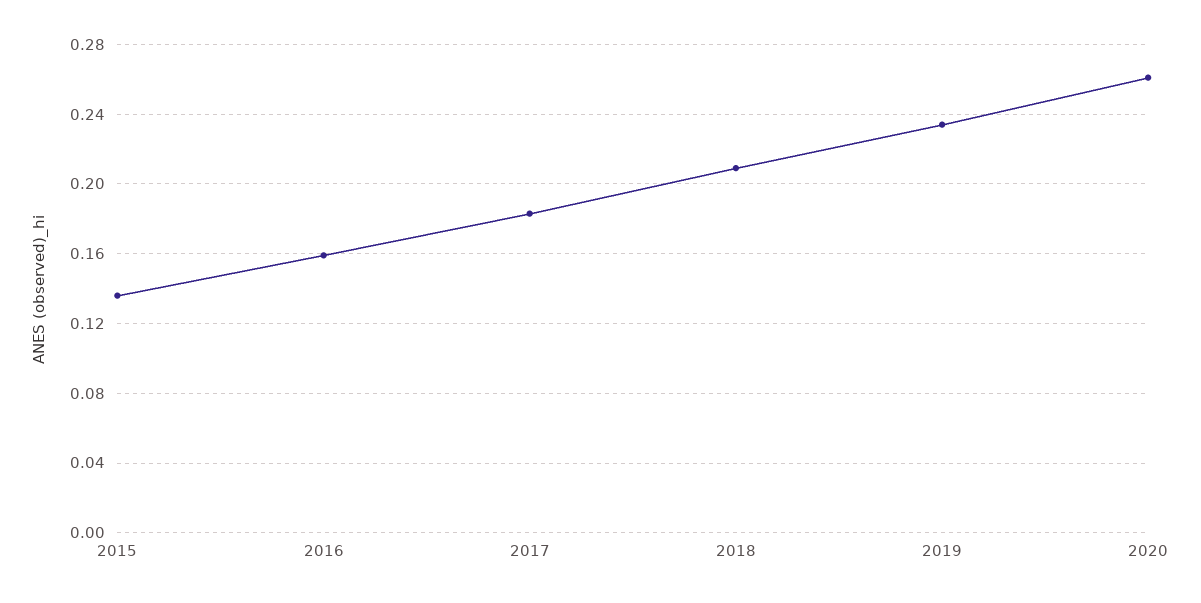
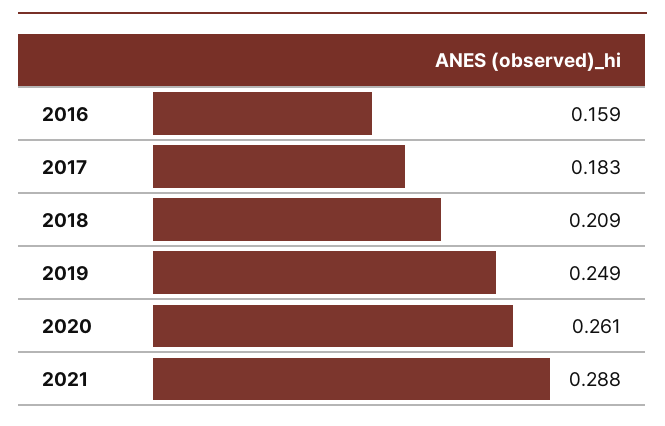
2015: 0.135 -> none
2019: 0.235 -> 0.249
2021: none -> 0.288

